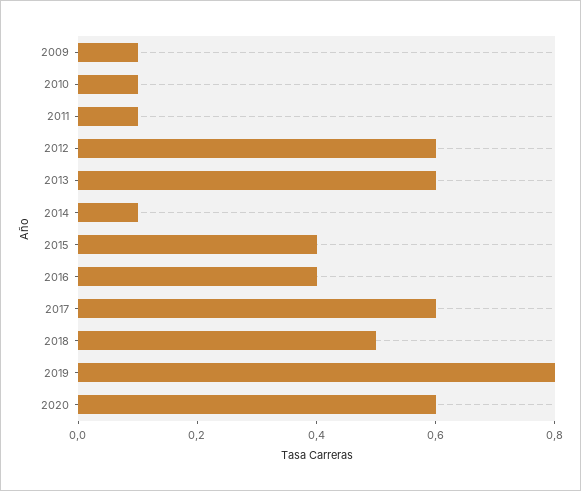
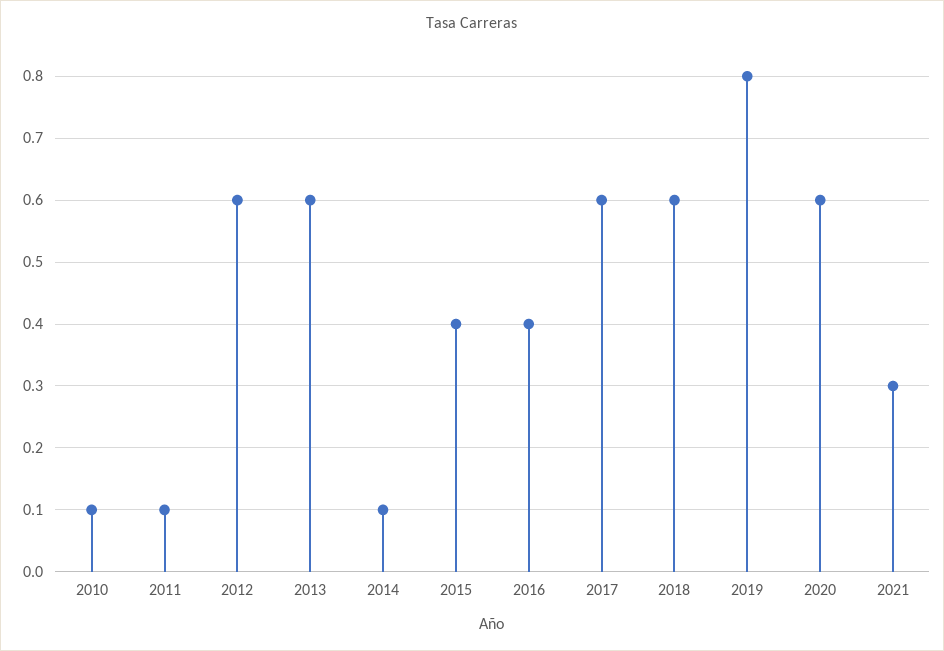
2009: 0.1 -> none
2018: 0.5 -> 0.6
2021: none -> 0.3

